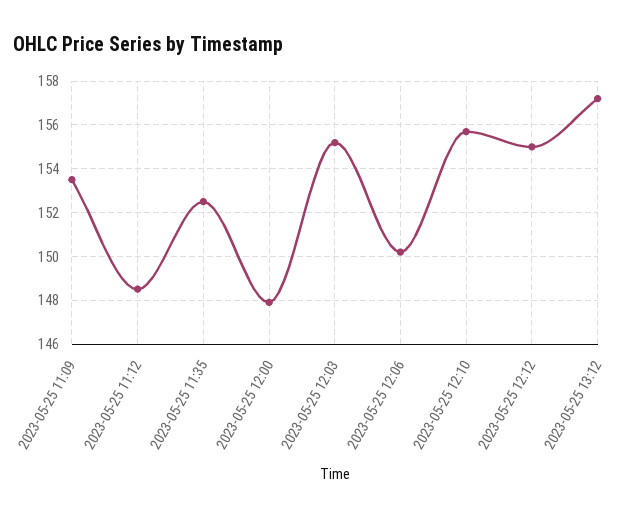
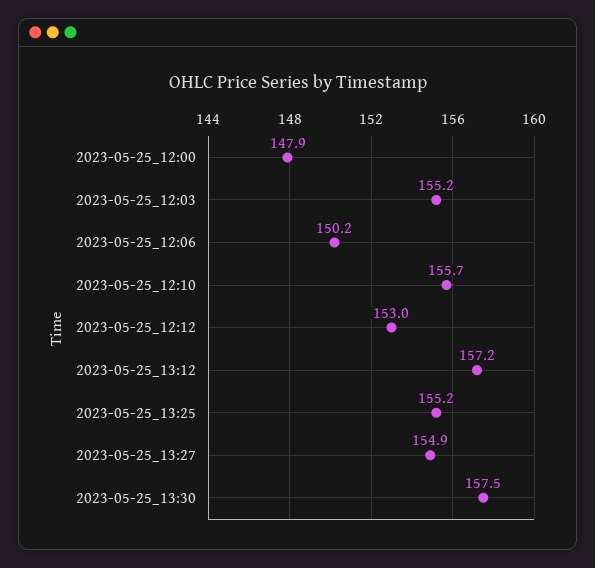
2023-05-25 11:09: 153.5 -> none
2023-05-25 11:12: 148.5 -> none
2023-05-25 11:35: 152.5 -> none
2023-05-25 12:12: 155 -> 153
2023-05-25_13:25: none -> 155.2
2023-05-25_13:27: none -> 154.9
2023-05-25_13:30: none -> 157.5

